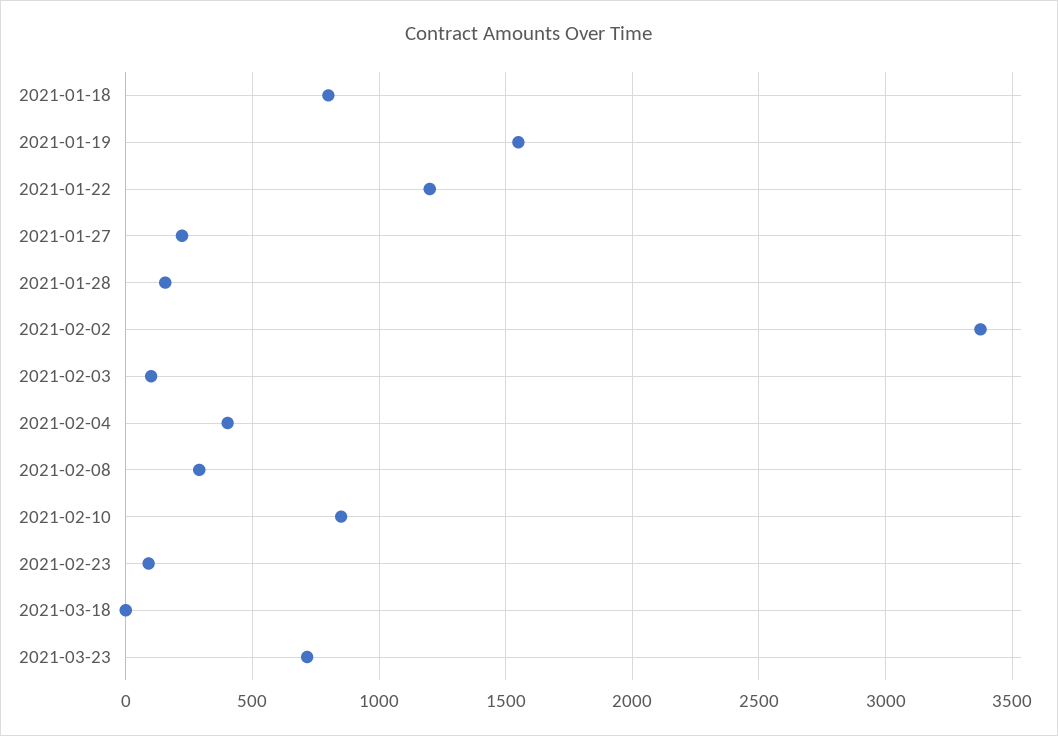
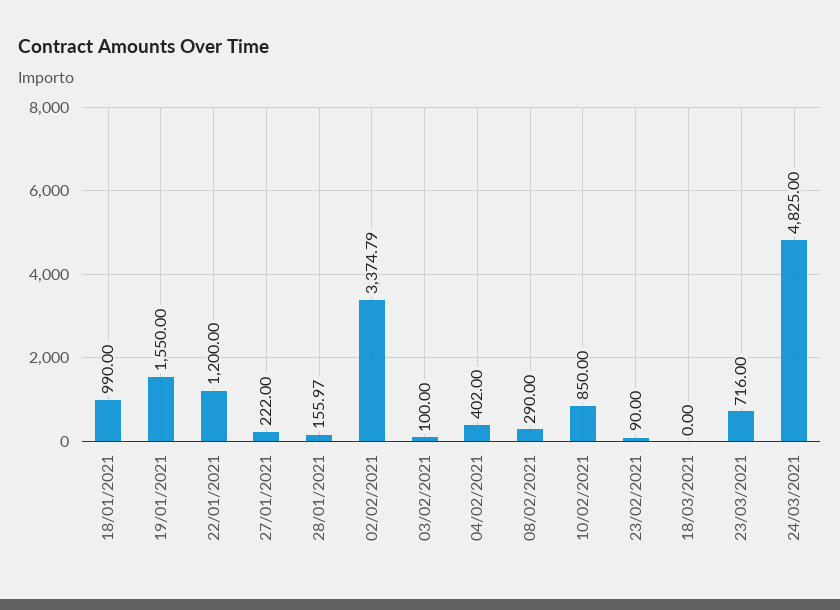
2021-01-18: 800 -> 990
24/03/2021: none -> 4825

